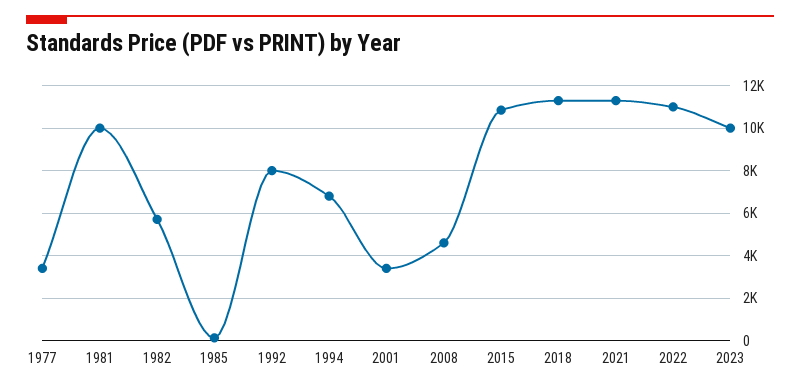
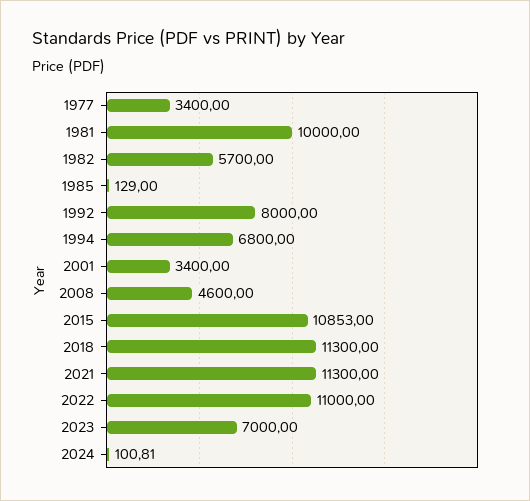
2023: 10000 -> 7000
2024: none -> 100.81

